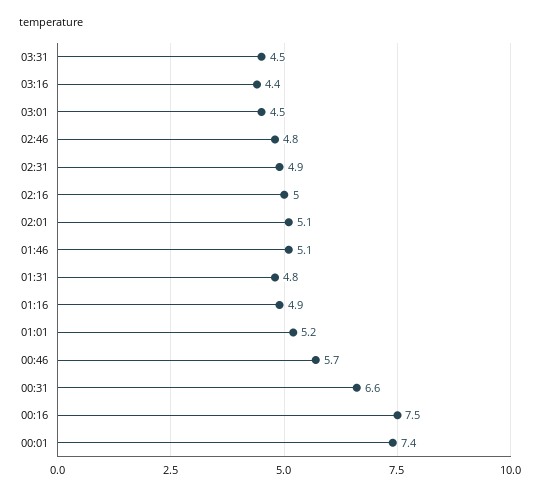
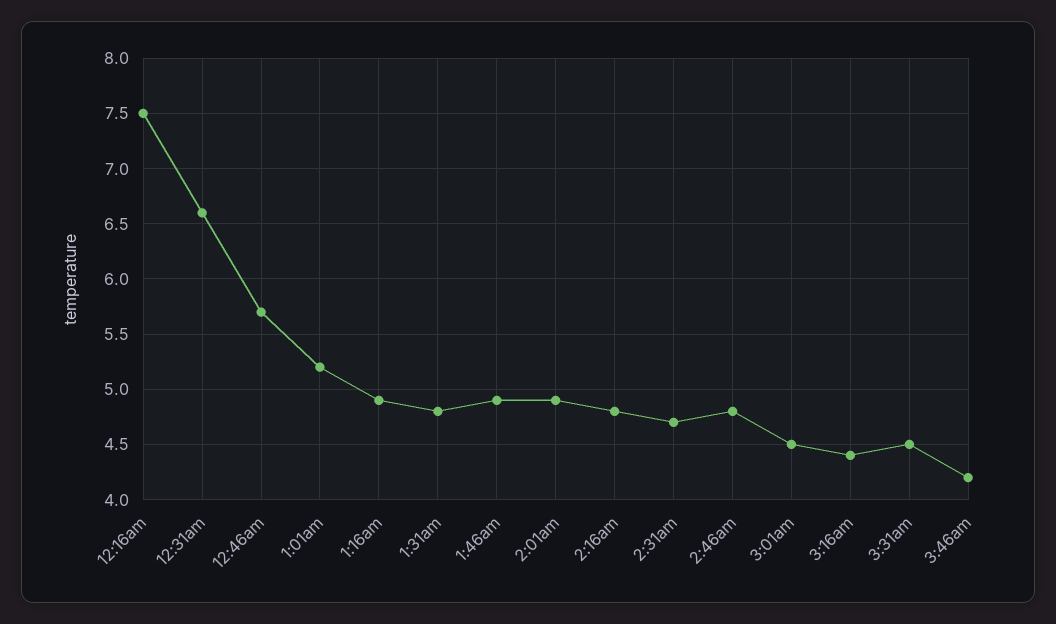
02:31: 4.9 -> 4.7
02:16: 5 -> 4.8
02:01: 5.1 -> 4.9
01:46: 5.1 -> 4.9
00:01: 7.4 -> none
3:46am: none -> 4.2

